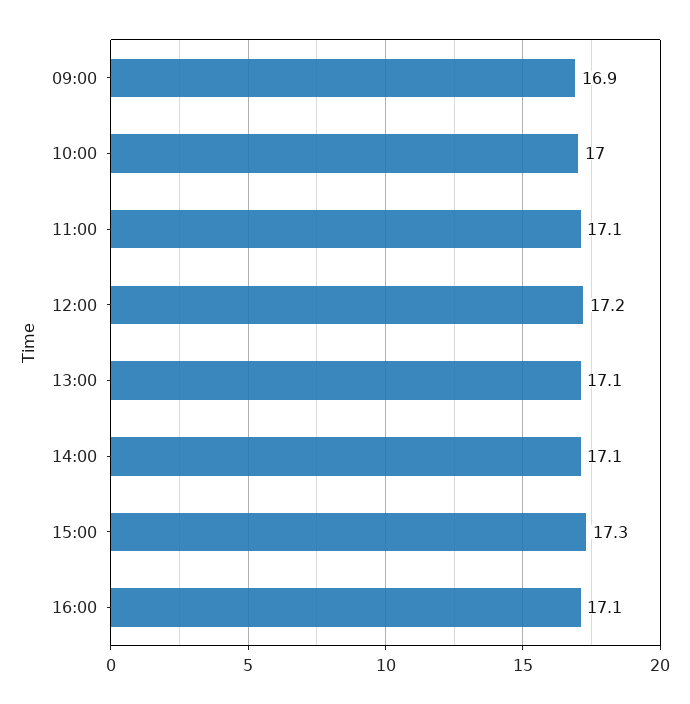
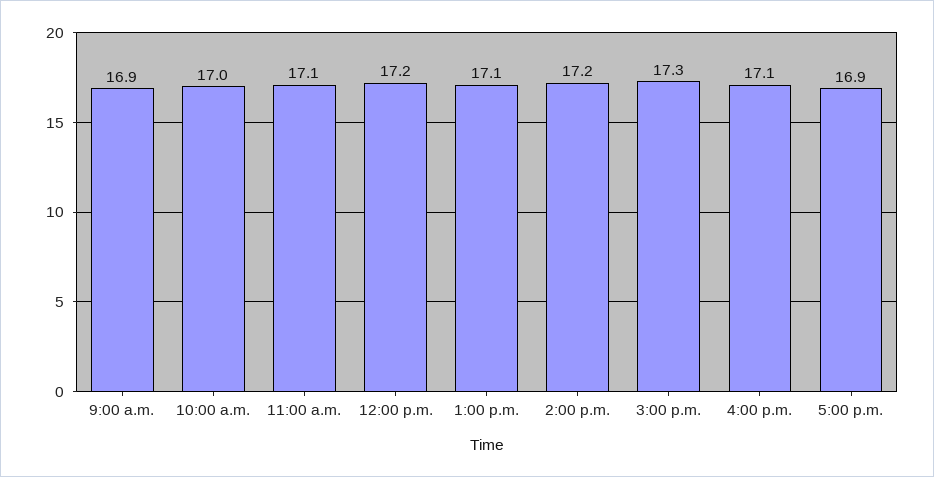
14:00: 17.1 -> 17.2
5:00 p.m.: none -> 16.9

